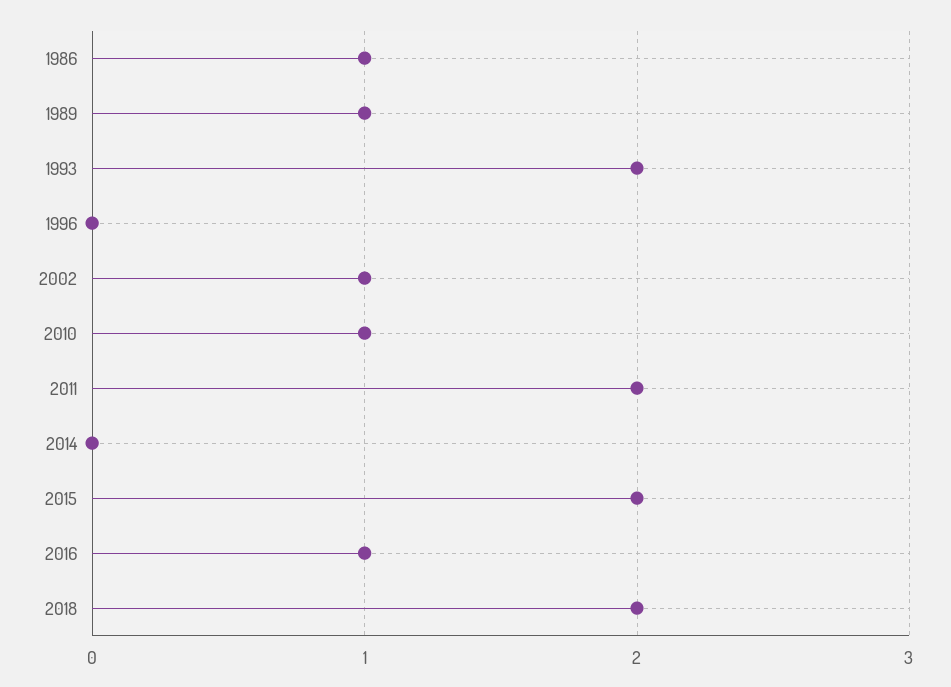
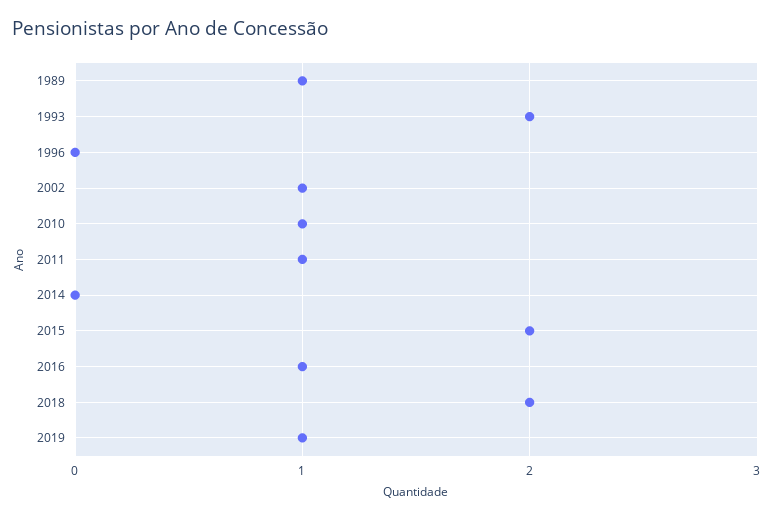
1986: 1 -> none
2011: 2 -> 1
2019: none -> 1

